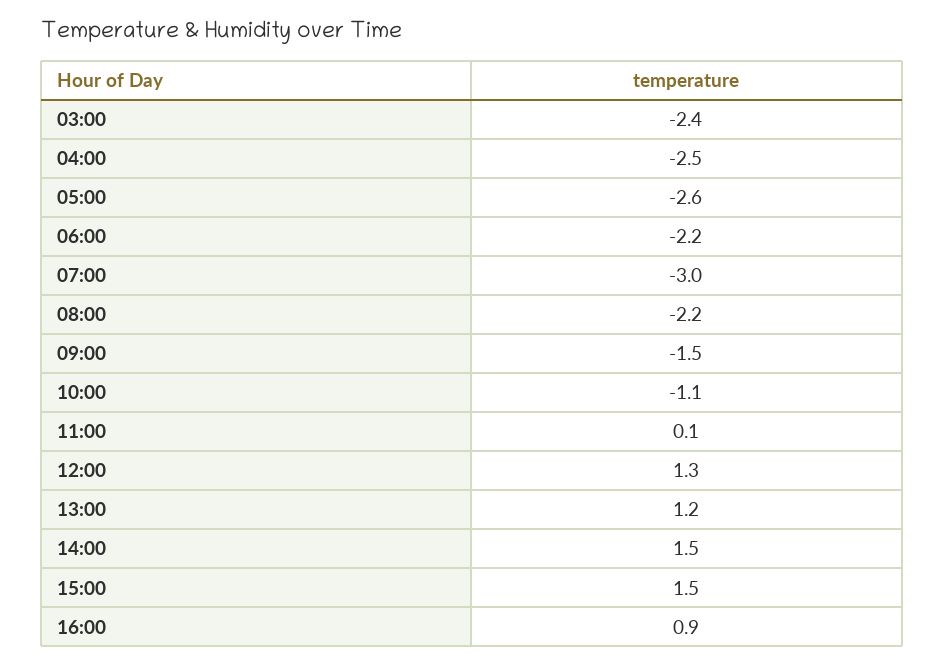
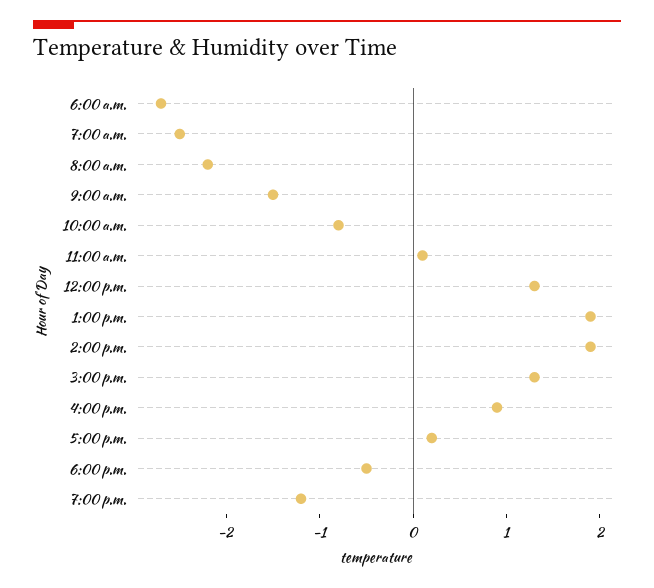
03:00: -2.4 -> none
04:00: -2.5 -> none
05:00: -2.6 -> none
06:00: -2.2 -> -2.7
07:00: -3 -> -2.5
10:00: -1.1 -> -0.8
13:00: 1.2 -> 1.9
14:00: 1.5 -> 1.9
15:00: 1.5 -> 1.3
5:00 p.m.: none -> 0.2
6:00 p.m.: none -> -0.5
7:00 p.m.: none -> -1.2

